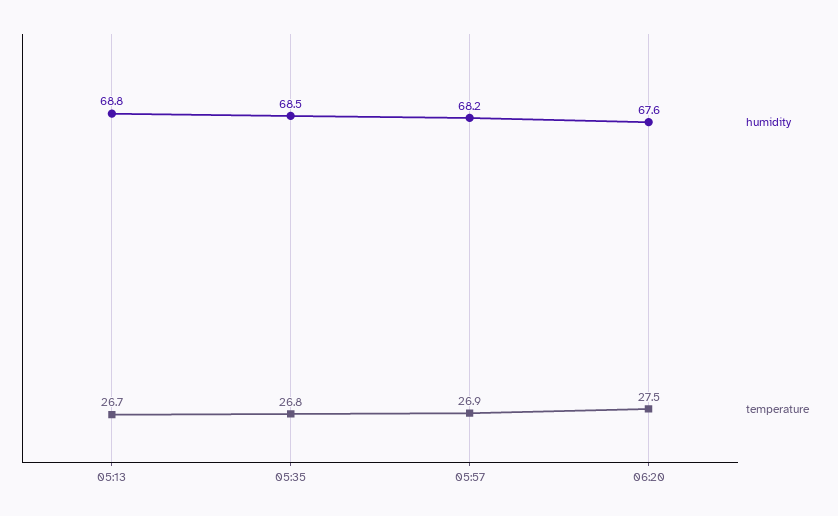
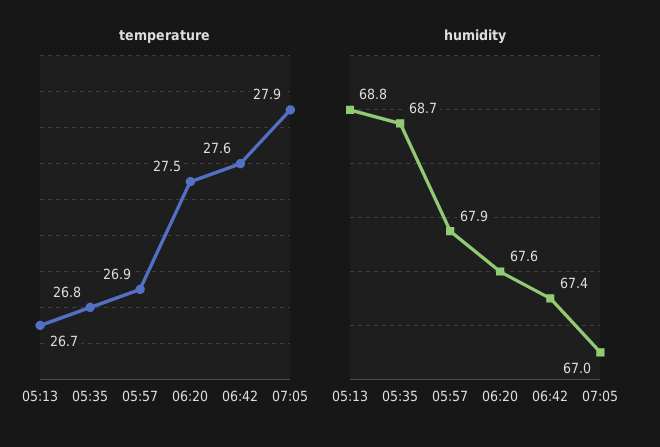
humidity, 05:35: 68.5 -> 68.7
humidity, 05:57: 68.2 -> 67.9
temperature, 06:42: none -> 27.6
temperature, 07:05: none -> 27.9
humidity, 06:42: none -> 67.4
humidity, 07:05: none -> 67

